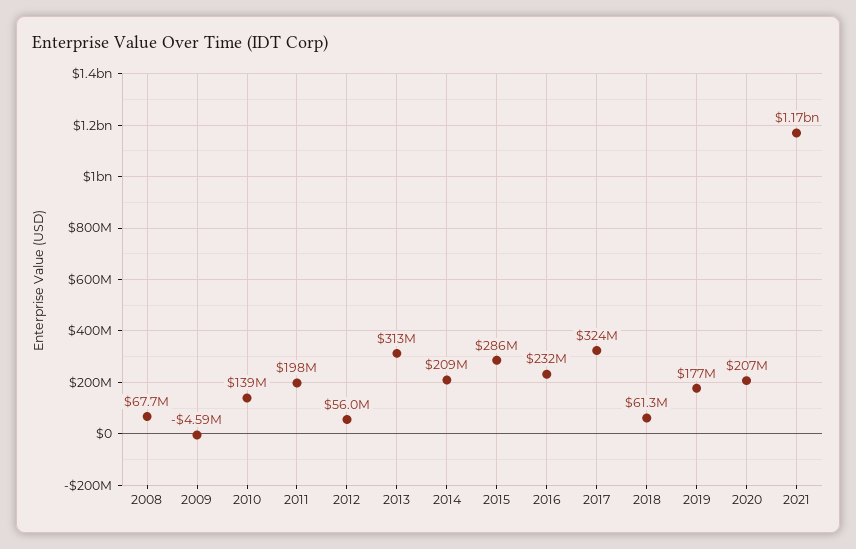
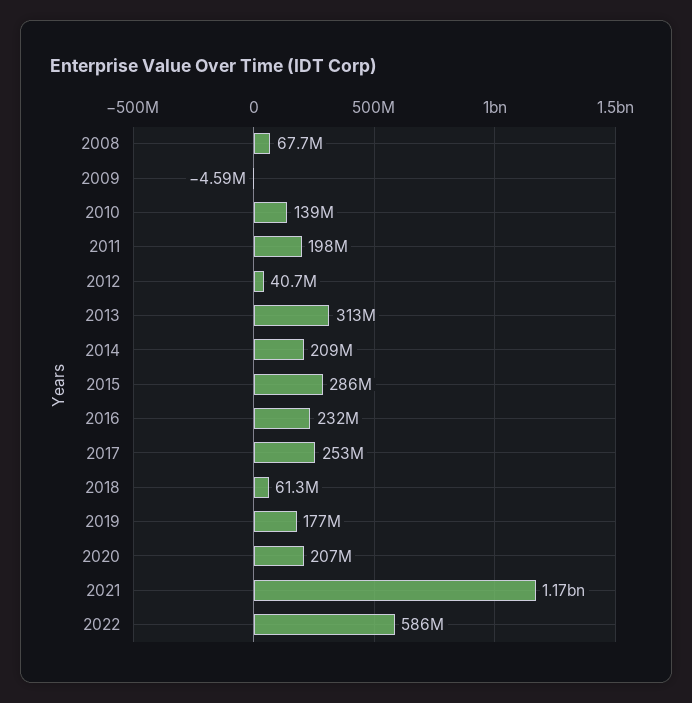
2012: 56000000 -> 40700000
2017: 324000000 -> 253000000
2022: none -> 586000000

